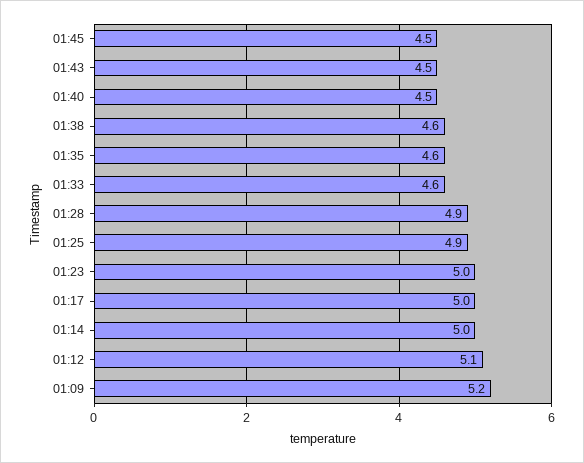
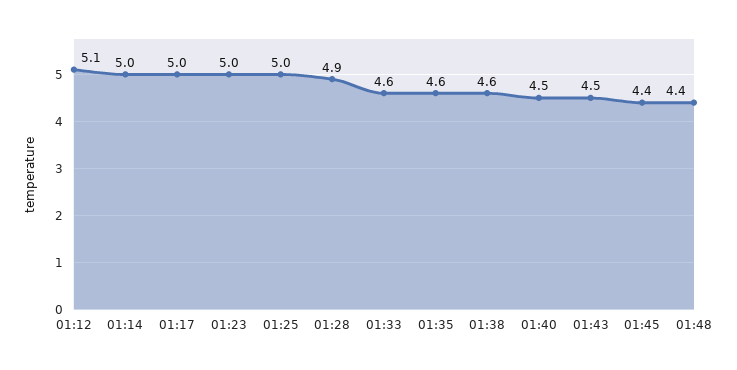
01:45: 4.5 -> 4.4
01:25: 4.9 -> 5
01:09: 5.2 -> none
01:48: none -> 4.4

